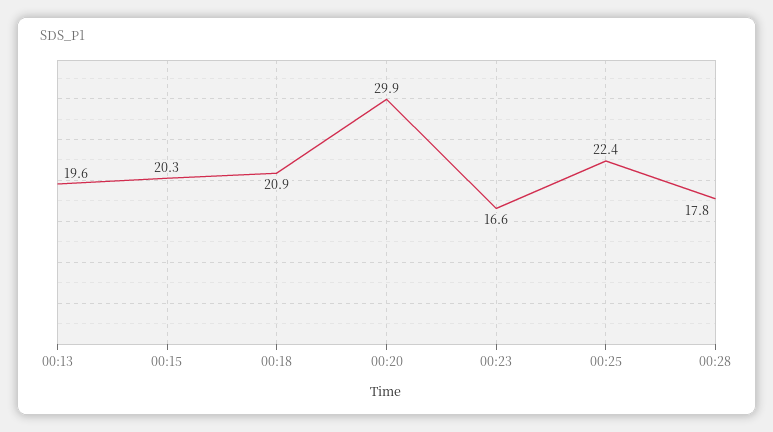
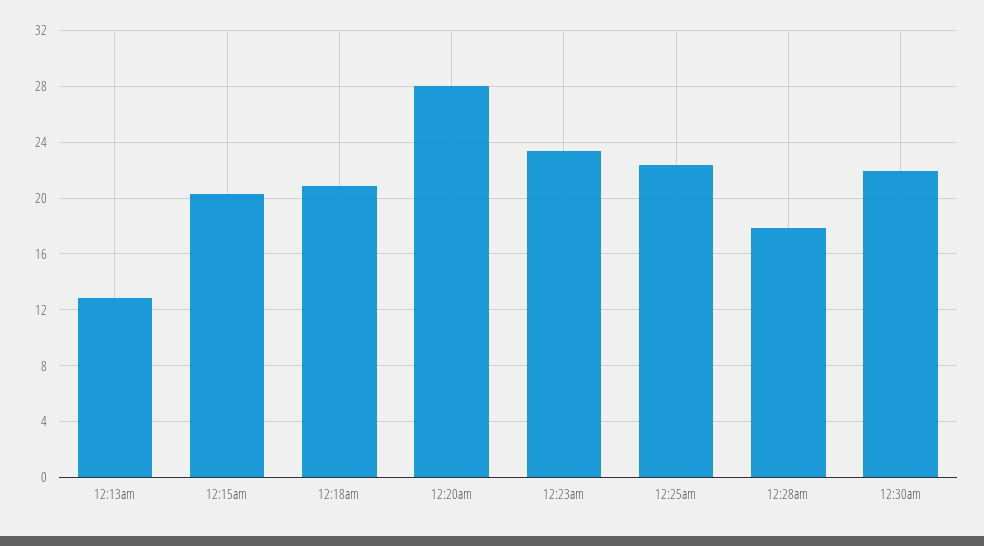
00:13: 19.6 -> 13
00:20: 29.9 -> 28
00:23: 16.6 -> 23.5
12:30am: none -> 22

